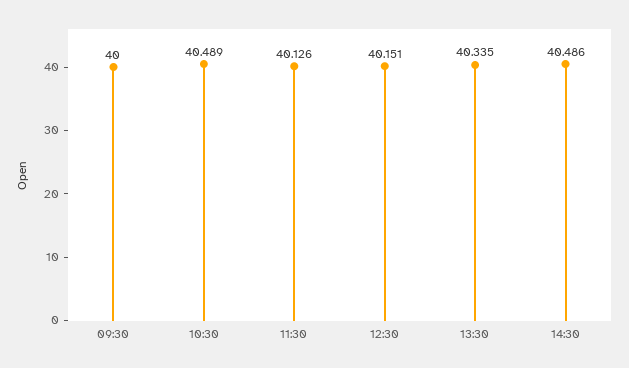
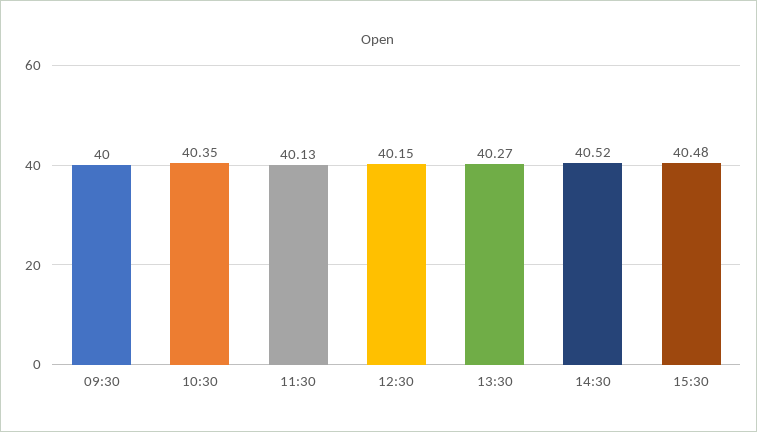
10:30: 40.489 -> 40.35
13:30: 40.335 -> 40.27
14:30: 40.486 -> 40.52
15:30: none -> 40.48

